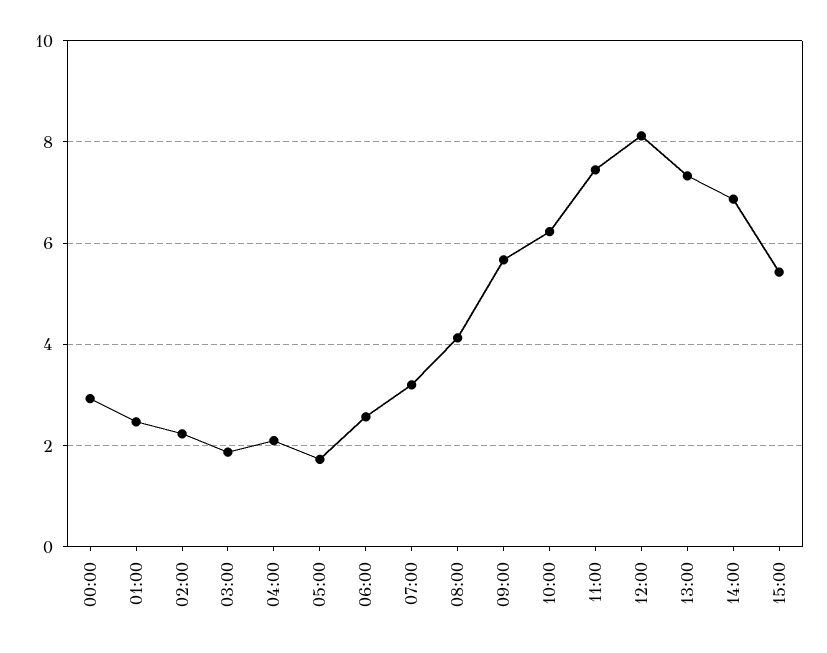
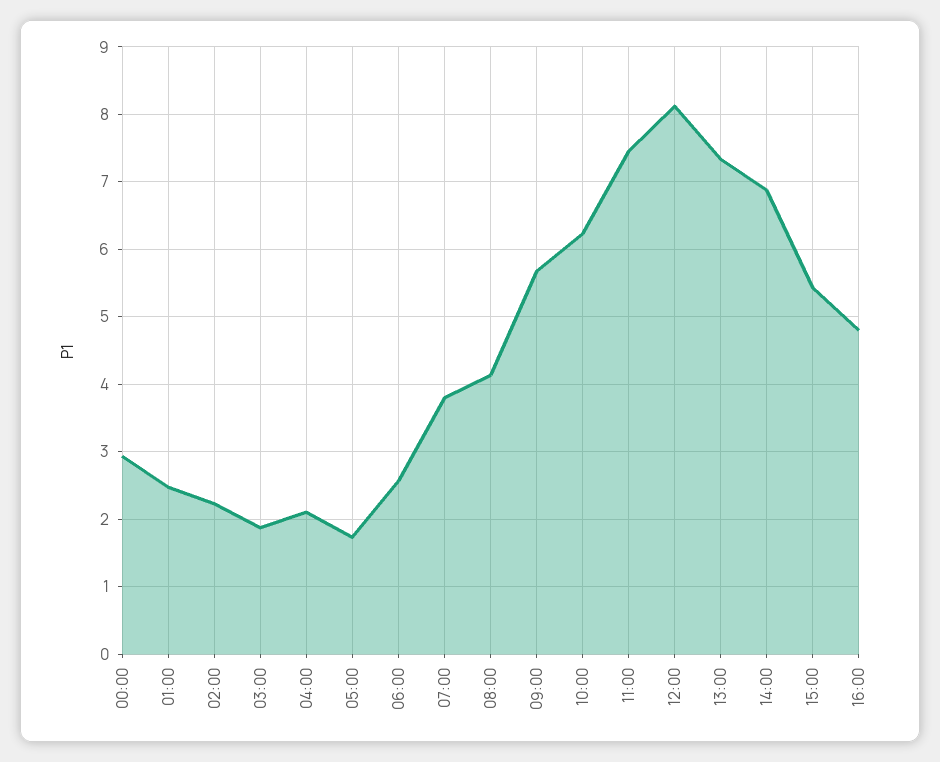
07:00: 3.2 -> 3.8
16:00: none -> 4.8

